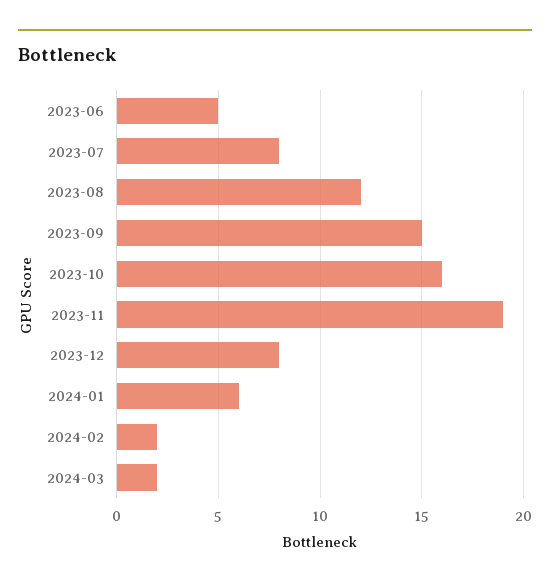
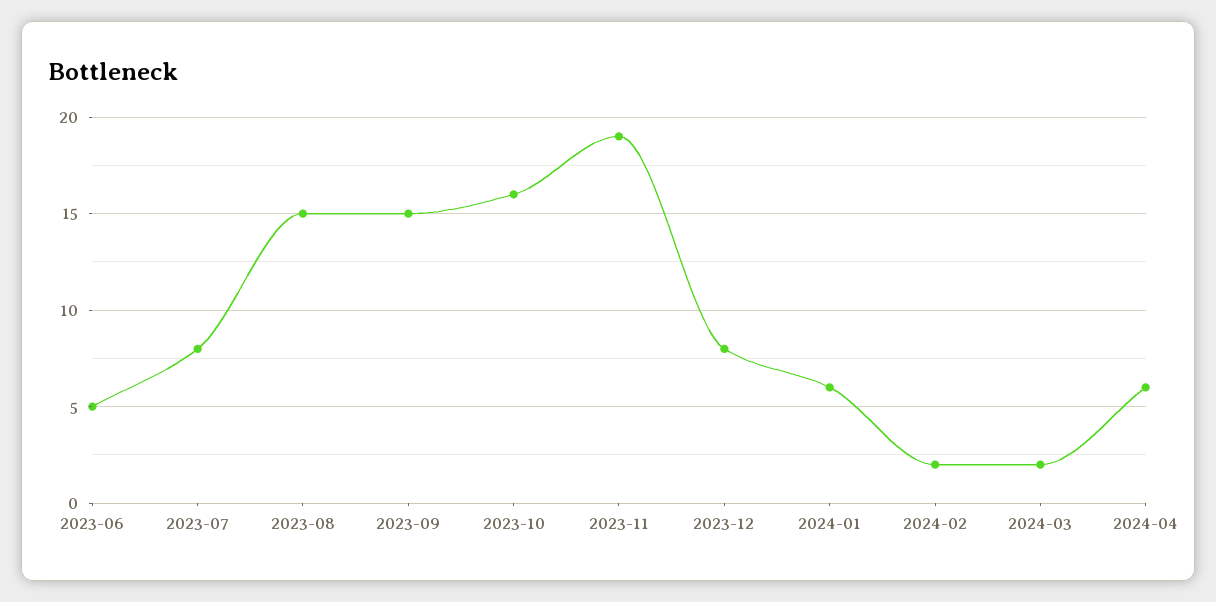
2023-08: 12 -> 15
2024-04: none -> 6

